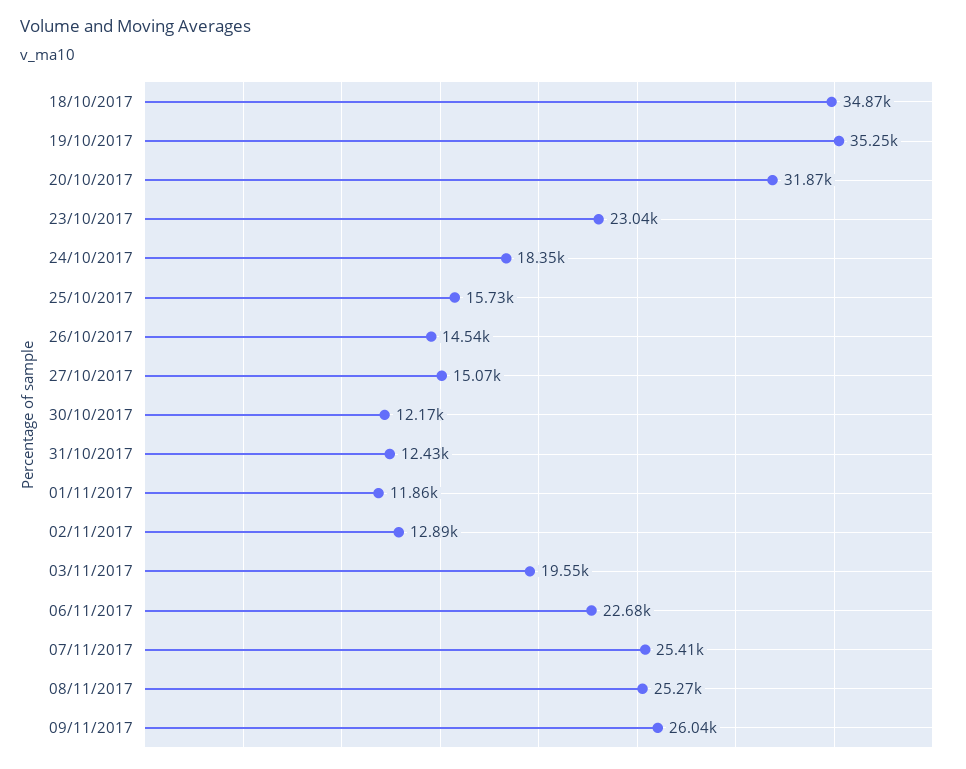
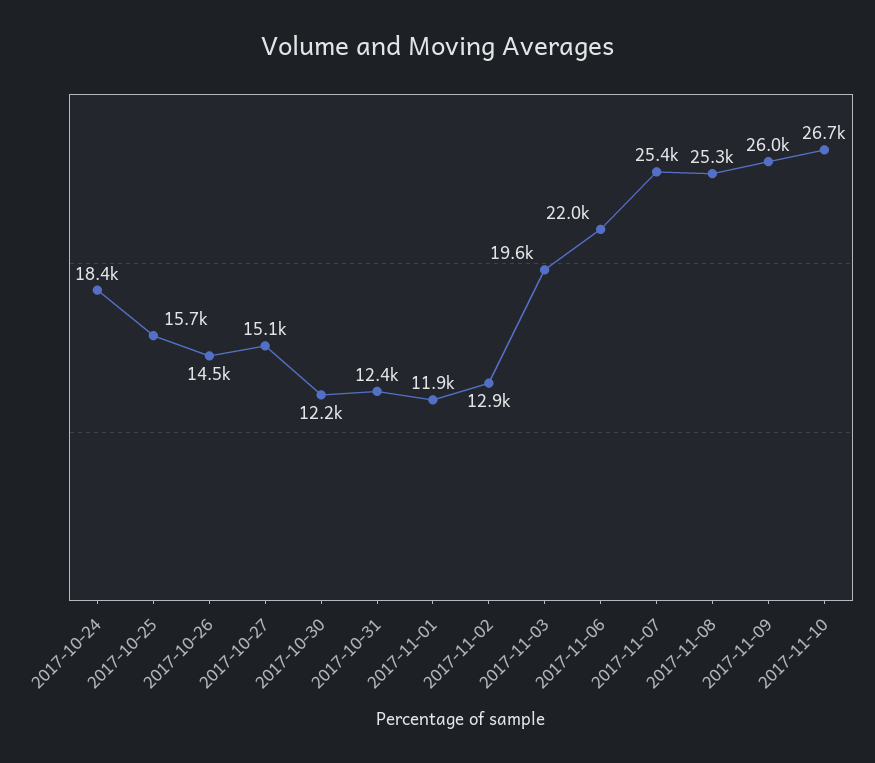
18/10/2017: 34870 -> none
19/10/2017: 35250 -> none
20/10/2017: 31870 -> none
23/10/2017: 23040 -> none
06/11/2017: 22680 -> 22000
2017-11-10: none -> 26700

